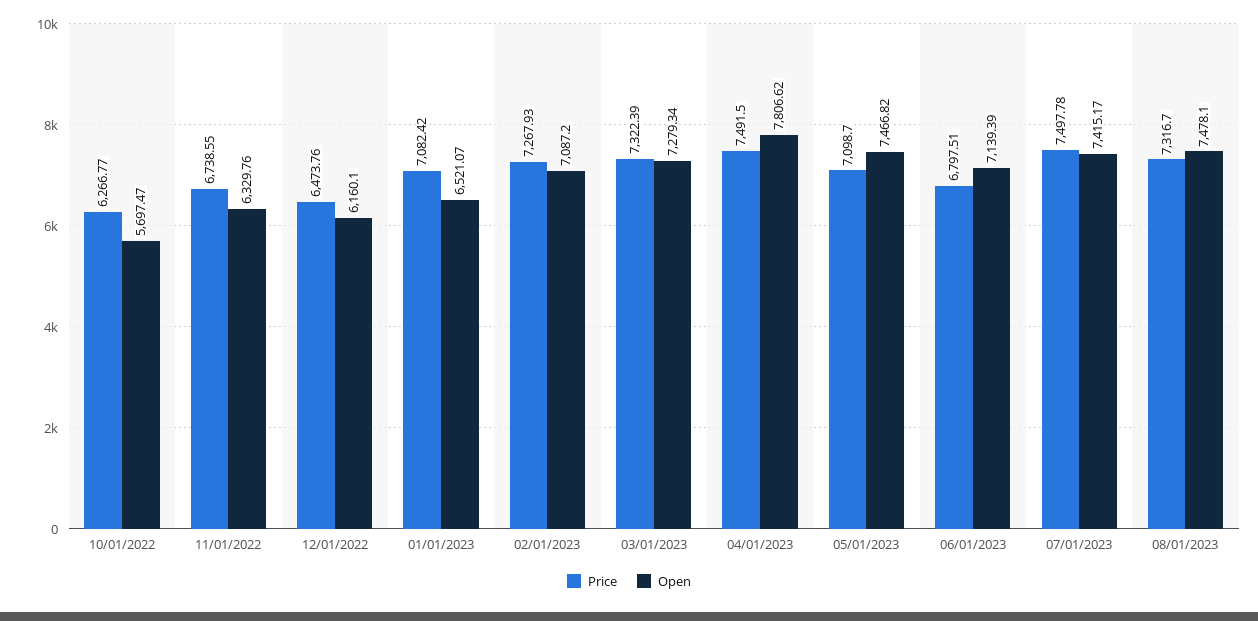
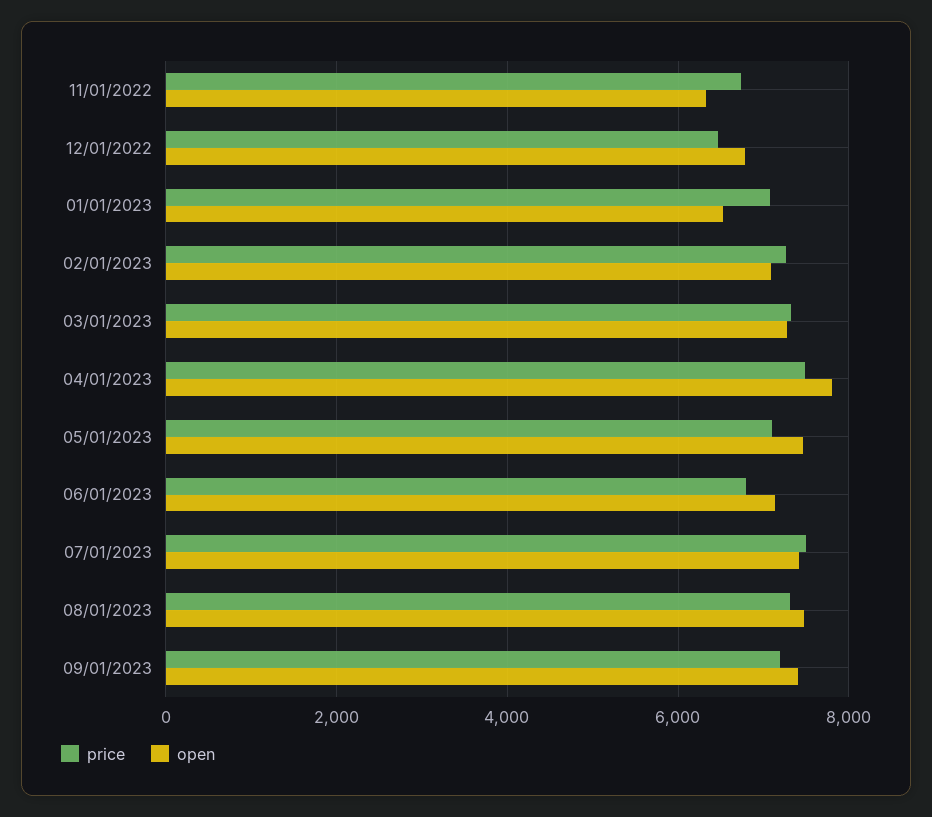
Price, 10/01/2022: 6266.77 -> none
Open, 10/01/2022: 5697.47 -> none
Open, 12/01/2022: 6160.1 -> 6800
Price, 09/01/2023: none -> 7200
Open, 09/01/2023: none -> 7400

